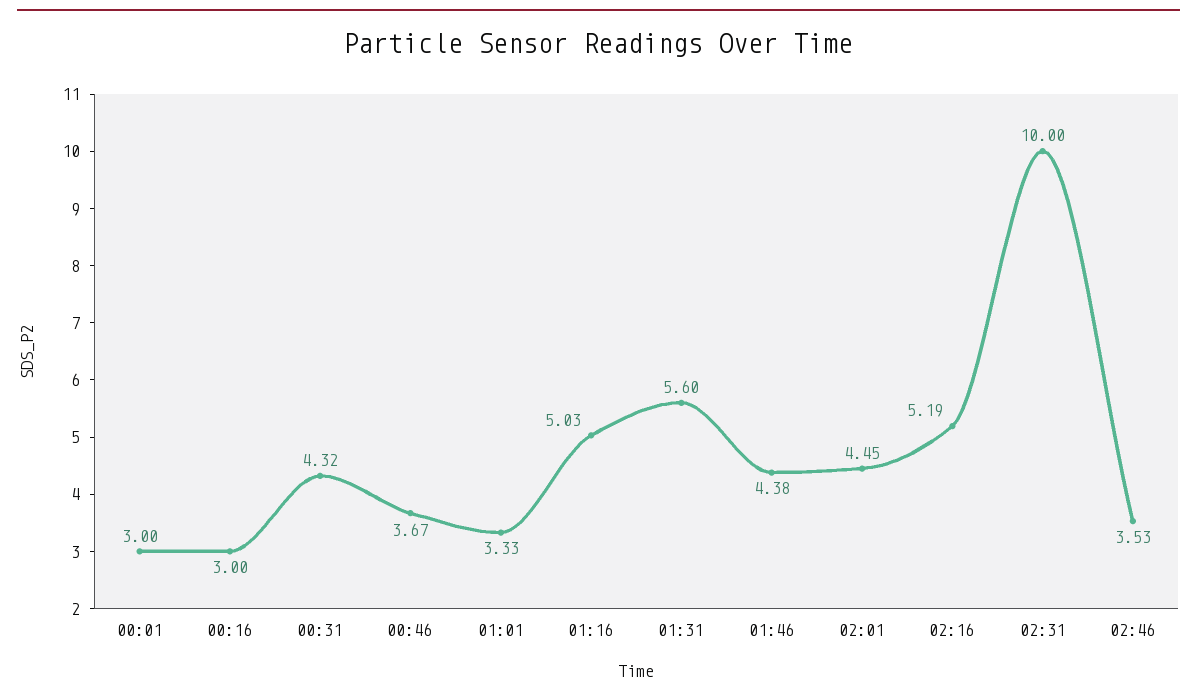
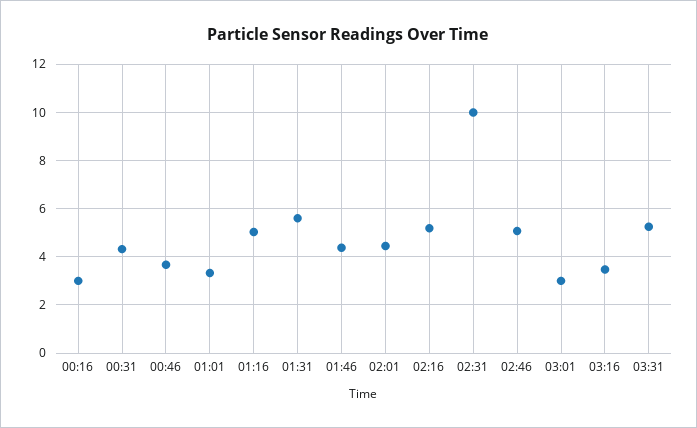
00:01: 3 -> none
02:46: 3.53 -> 5
03:01: none -> 3
03:16: none -> 3.5
03:31: none -> 5.25

